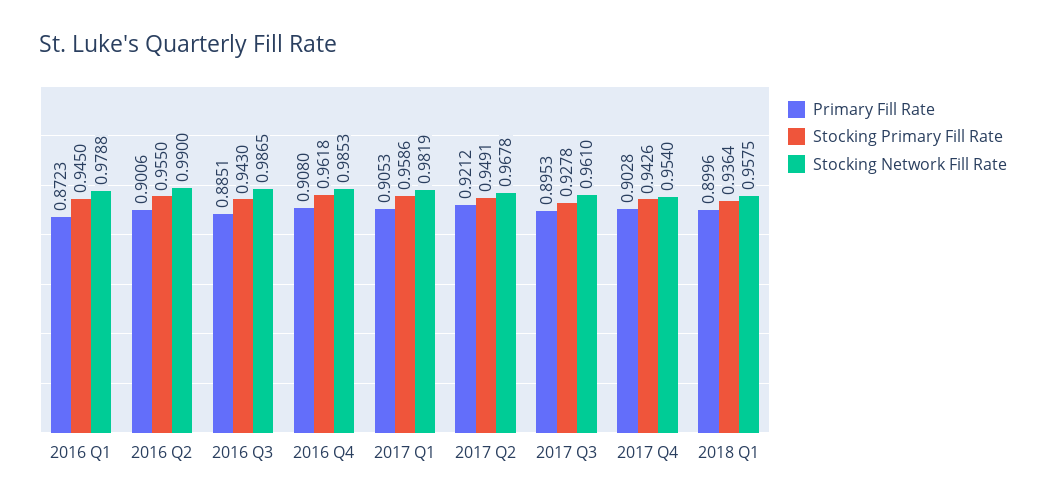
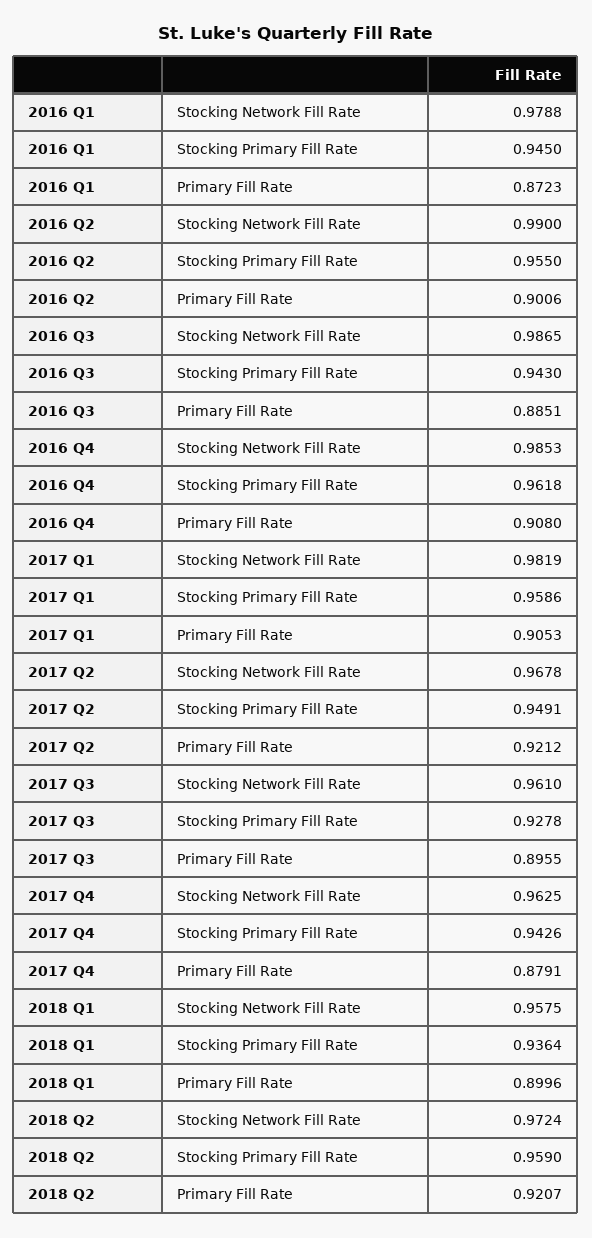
Primary Fill Rate, 2017 Q3: 0.8953 -> 0.8955
Primary Fill Rate, 2017 Q4: 0.9028 -> 0.8791
Stocking Network Fill Rate, 2017 Q4: 0.954 -> 0.9625
Stocking Network Fill Rate, 2018 Q2: none -> 0.9724
Stocking Primary Fill Rate, 2018 Q2: none -> 0.959
Primary Fill Rate, 2018 Q2: none -> 0.9207

